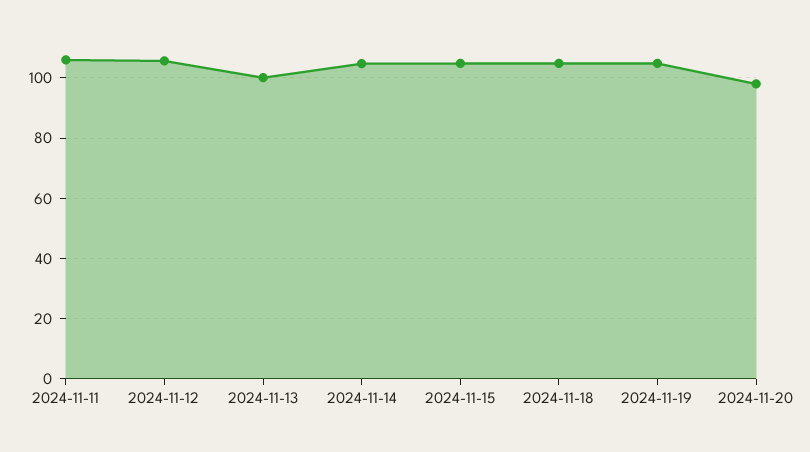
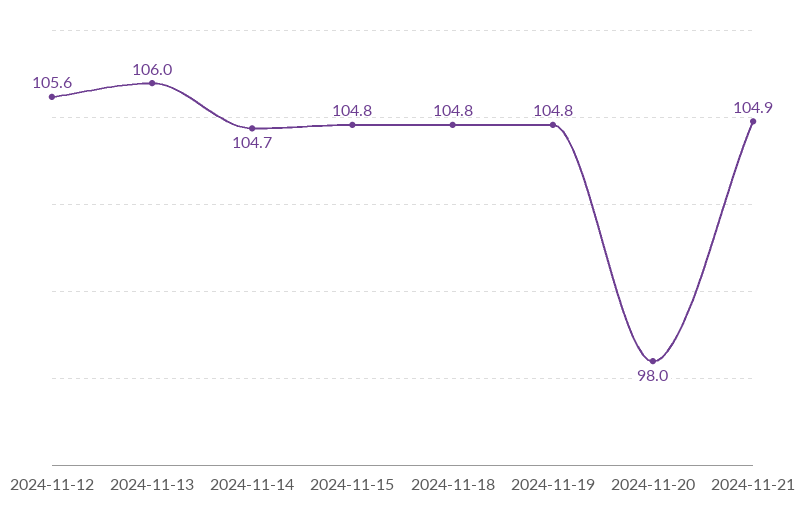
2024-11-11: 106 -> none
2024-11-13: 100 -> 106
2024-11-21: none -> 104.9

